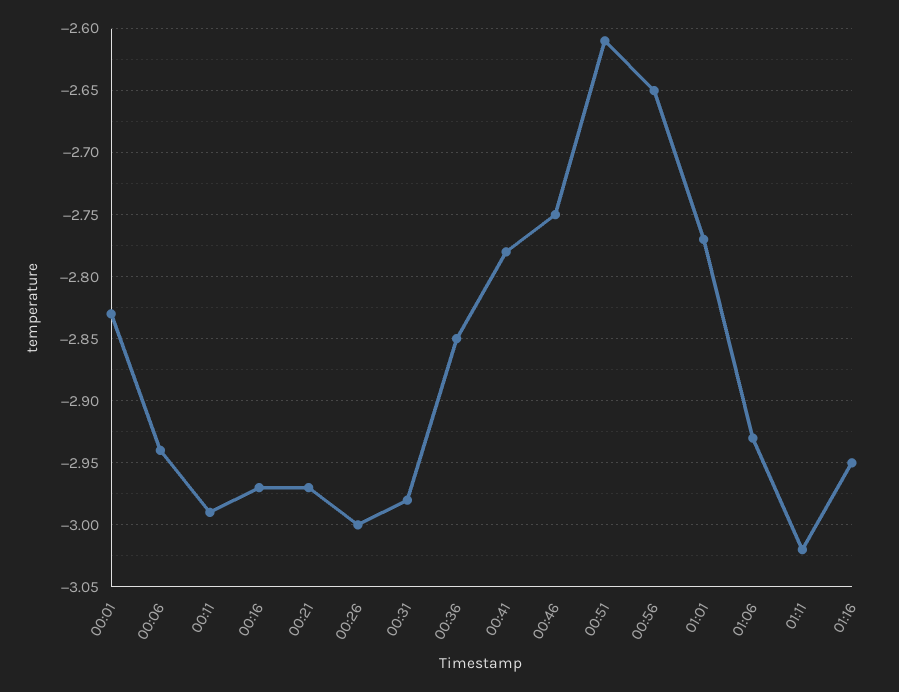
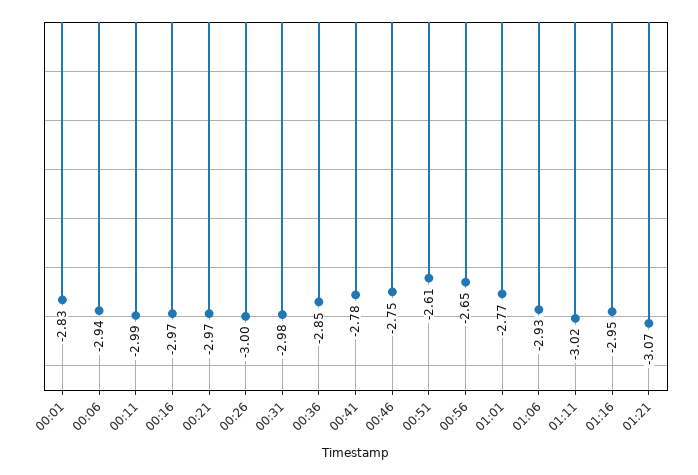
01:21: none -> -3.07

